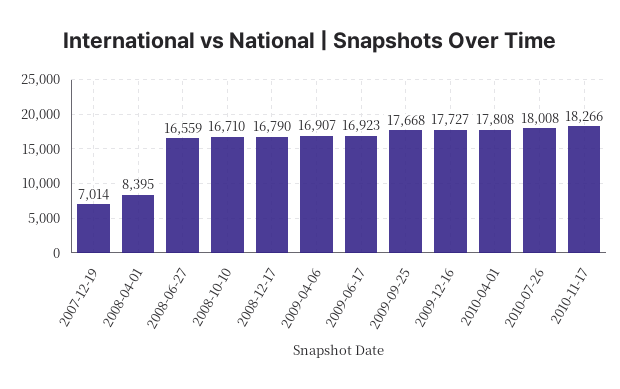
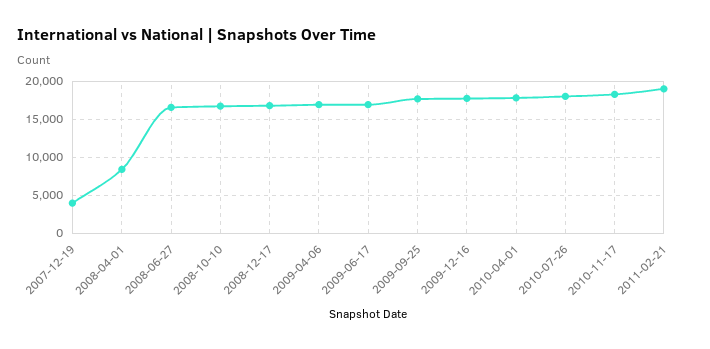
2007-12-19: 7014 -> 4000
2011-02-21: none -> 19000

